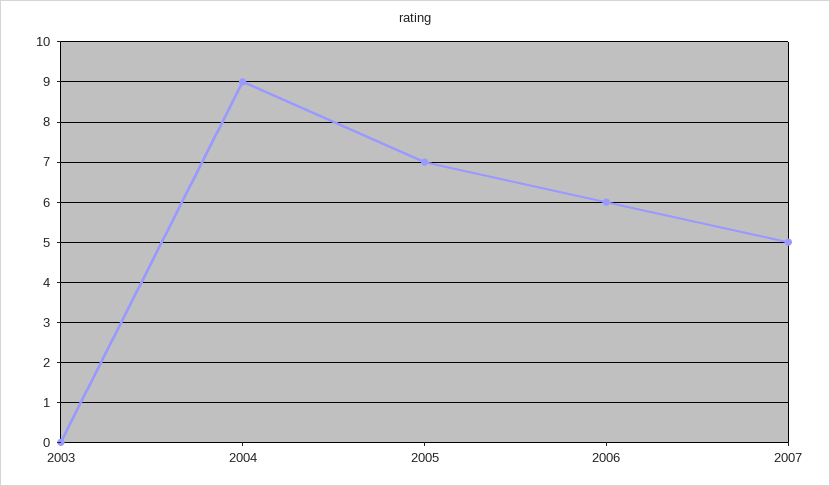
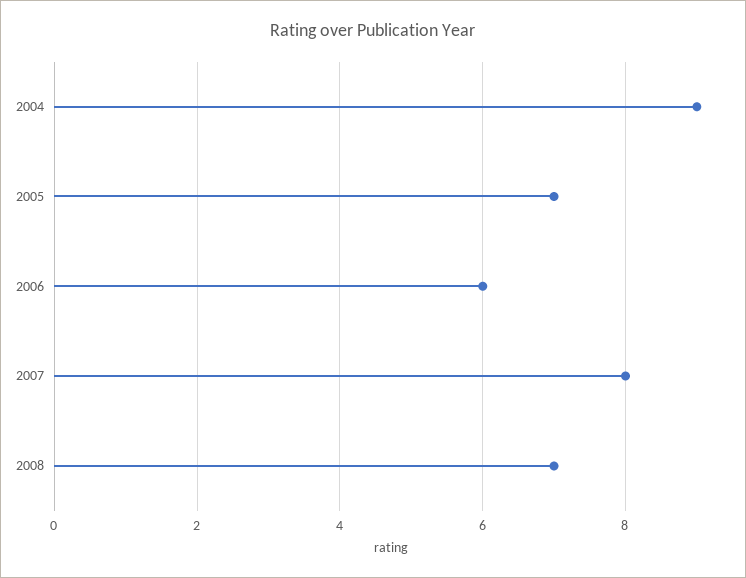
2003: 0 -> none
2007: 5 -> 8
2008: none -> 7

